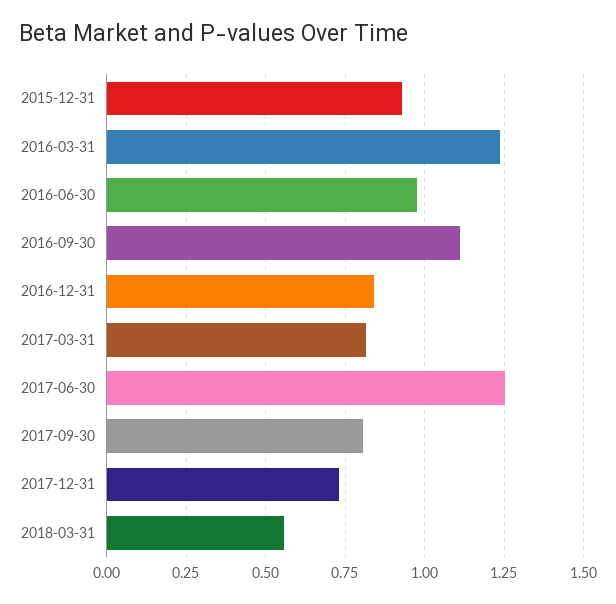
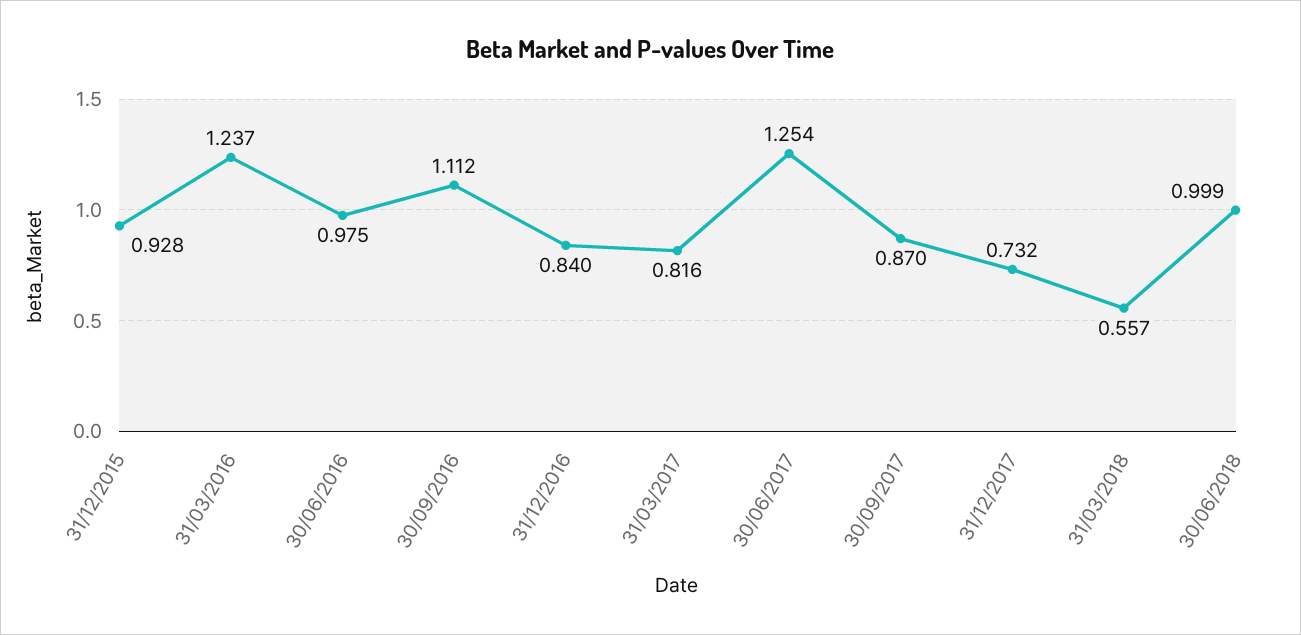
2017-09-30: 0.8 -> 0.87
30/06/2018: none -> 0.999

